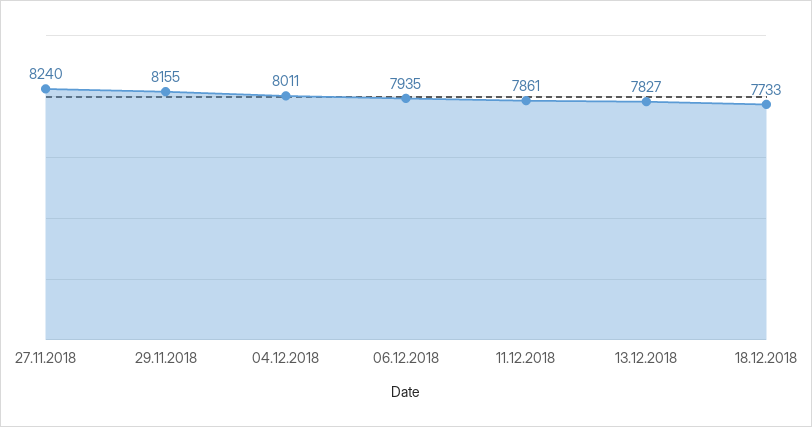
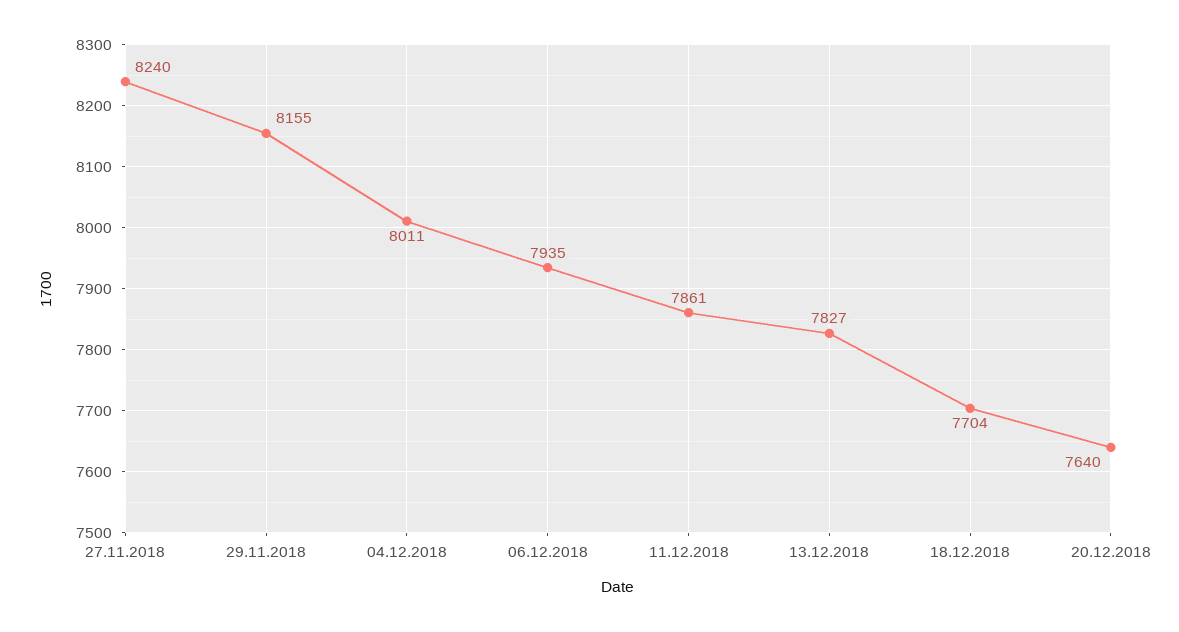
18.12.2018: 7733 -> 7704
20.12.2018: none -> 7640

